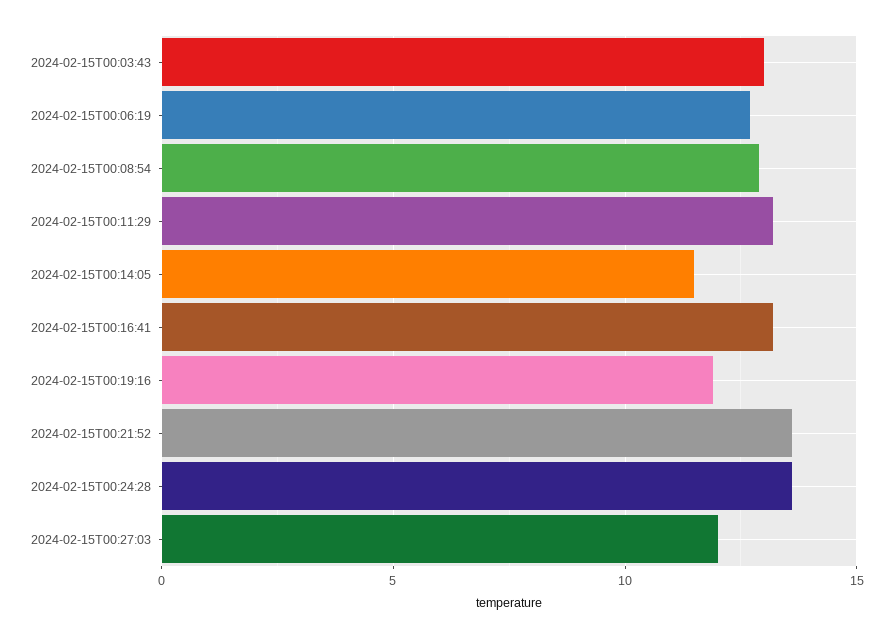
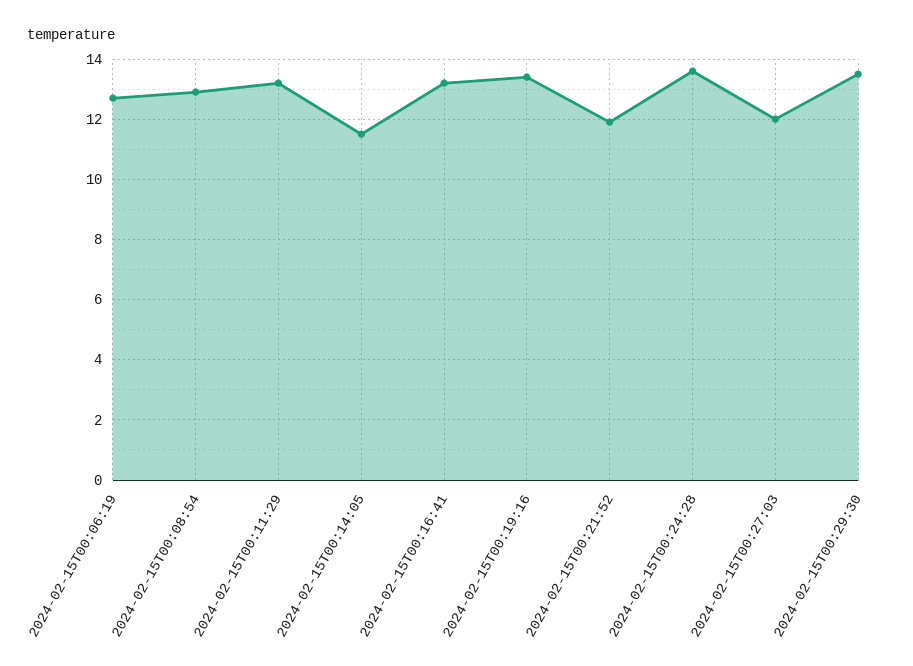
2024-02-15T00:03:43: 13 -> none
2024-02-15T00:19:16: 12 -> 13.5
2024-02-15T00:21:52: 13.5 -> 12
2024-02-15T00:29:30: none -> 13.5

